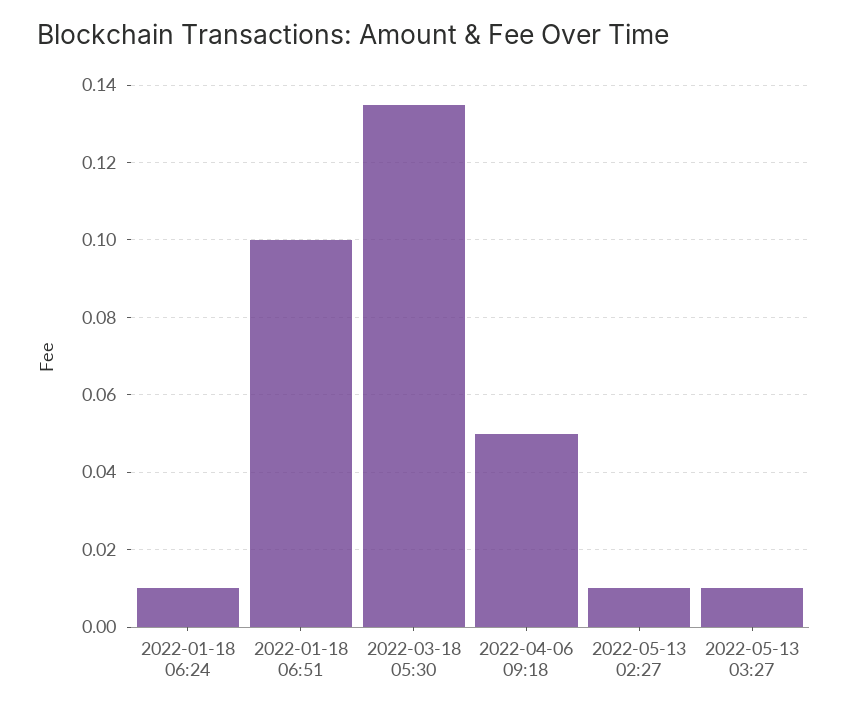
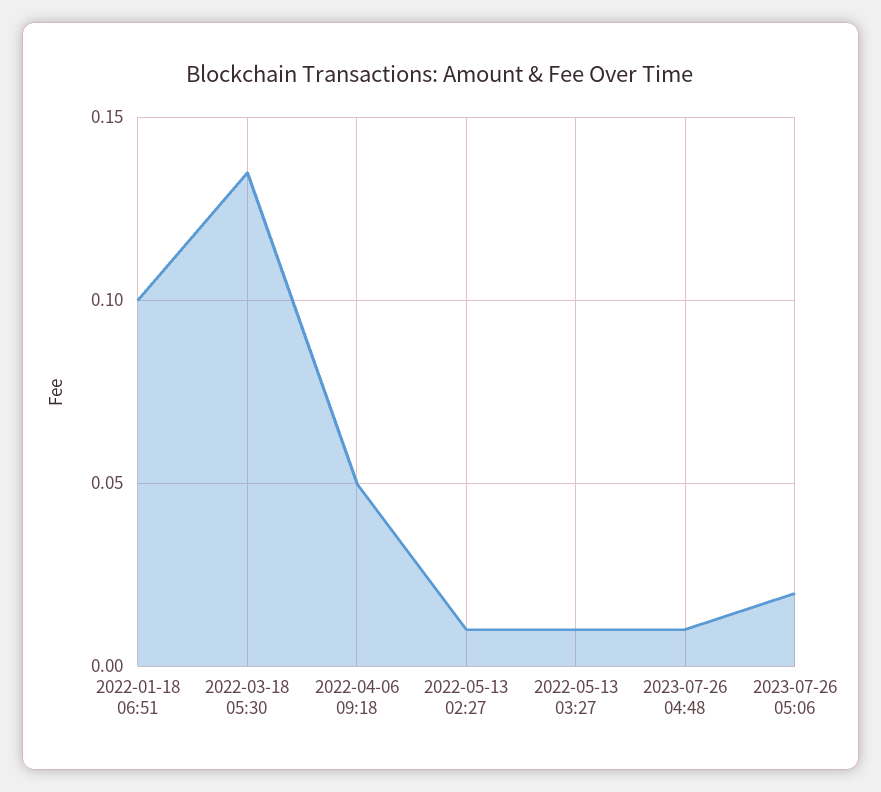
2022-01-18 06:24: 0.01 -> none
2023-07-26 04:48: none -> 0.01
2023-07-26 05:06: none -> 0.02

